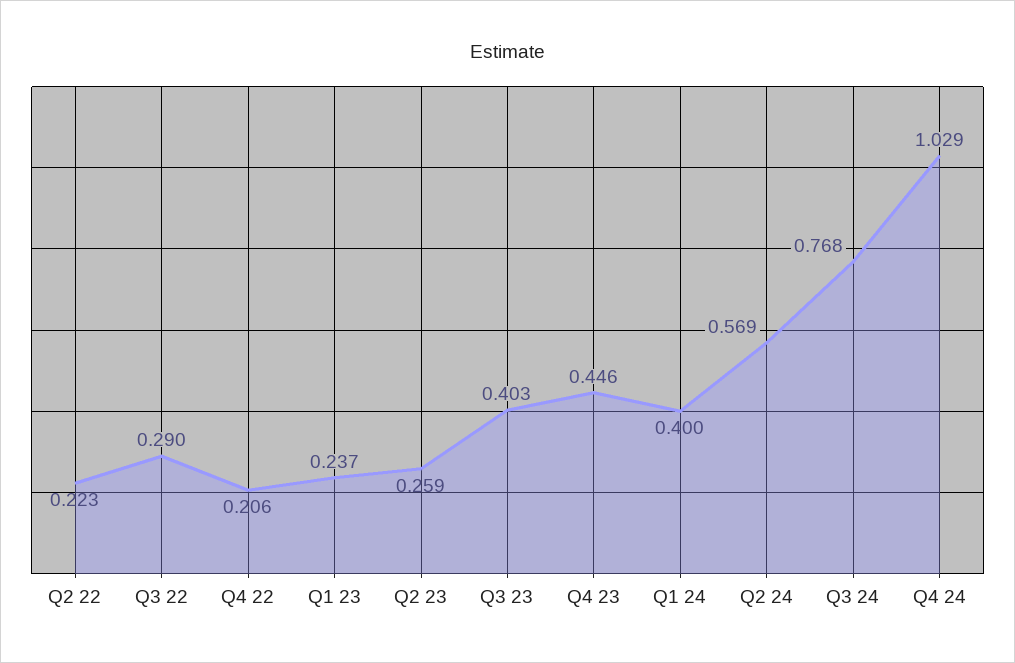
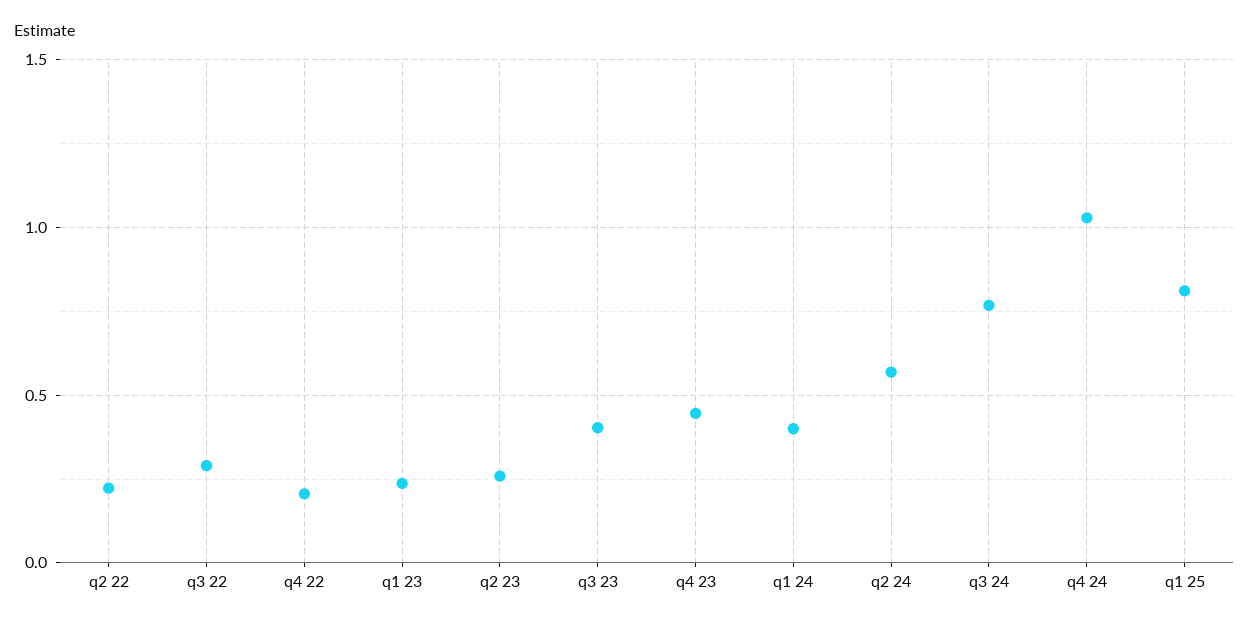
q1 25: none -> 0.8

